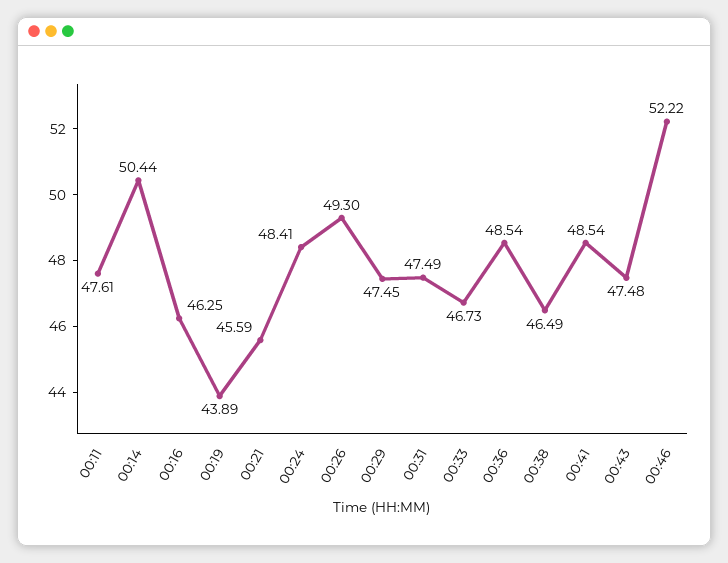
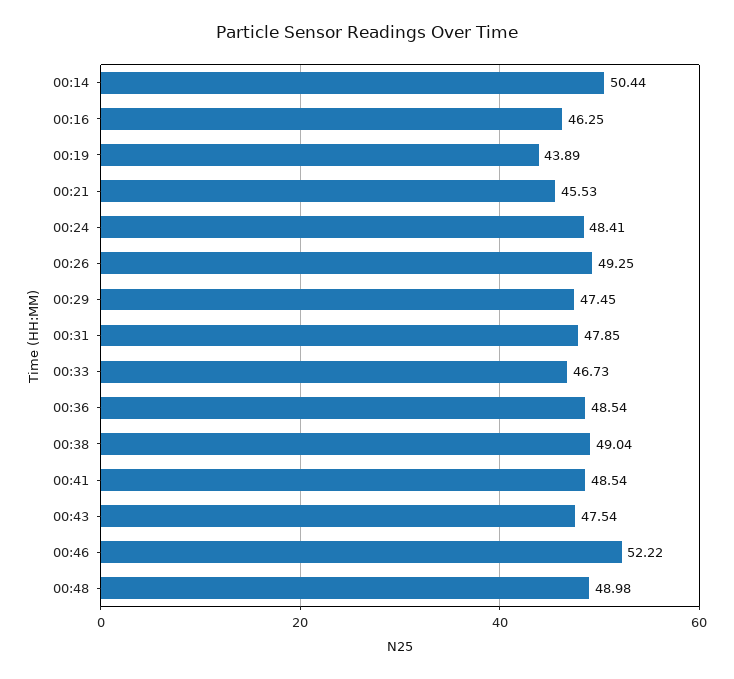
00:11: 47.61 -> none
00:21: 45.59 -> 45.53
00:26: 49.3 -> 49.25
00:31: 47.49 -> 47.85
00:38: 46.49 -> 49.04
00:43: 47.48 -> 47.54
00:48: none -> 48.98

